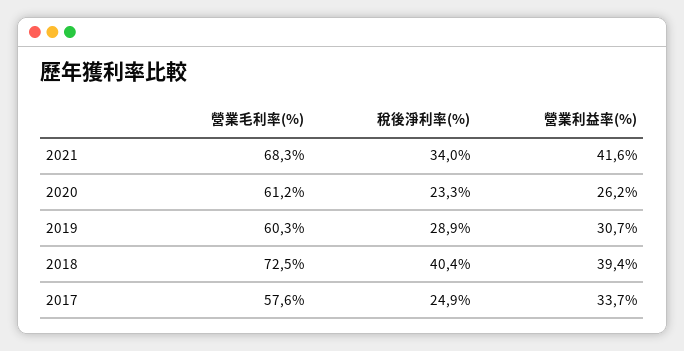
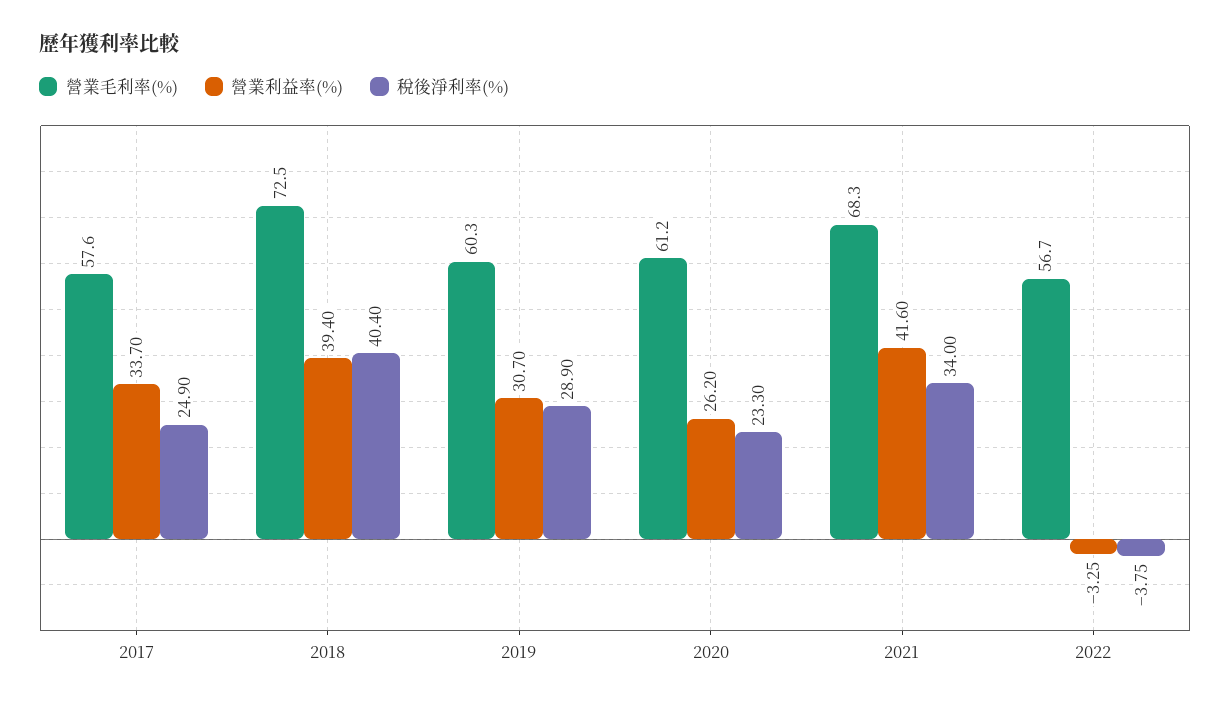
營業毛利率(%), 2022: none -> 56.7
營業利益率(%), 2022: none -> -3.25
稅後淨利率(%), 2022: none -> -3.75

